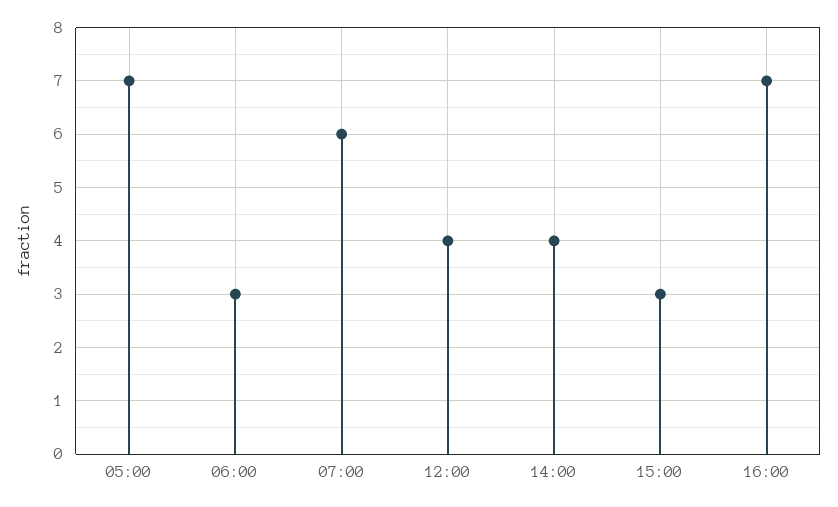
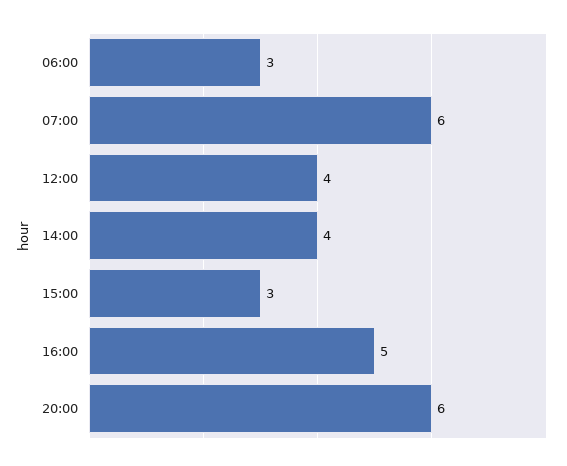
05:00: 7 -> none
16:00: 7 -> 5
20:00: none -> 6

